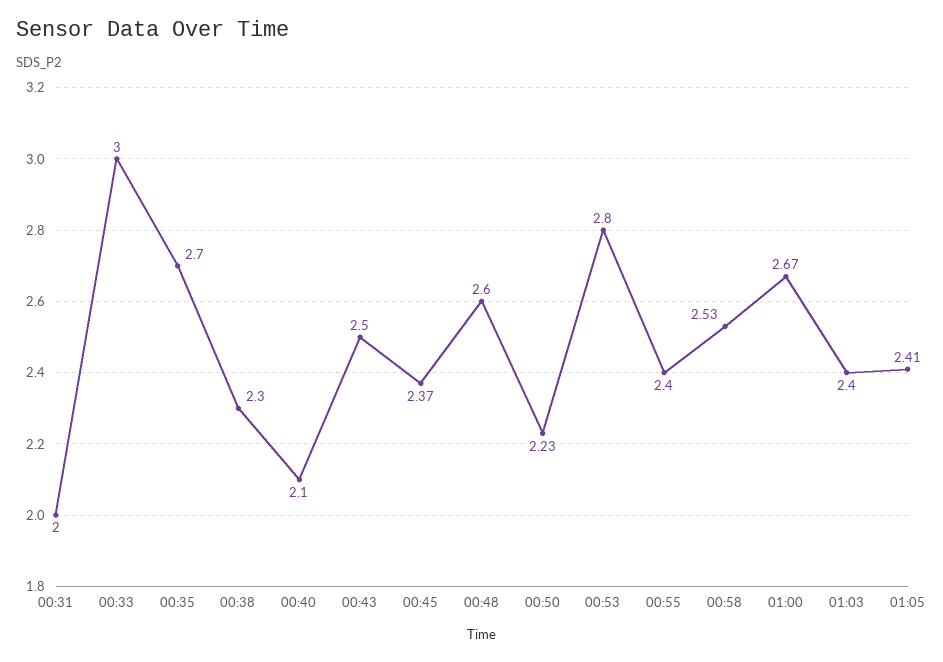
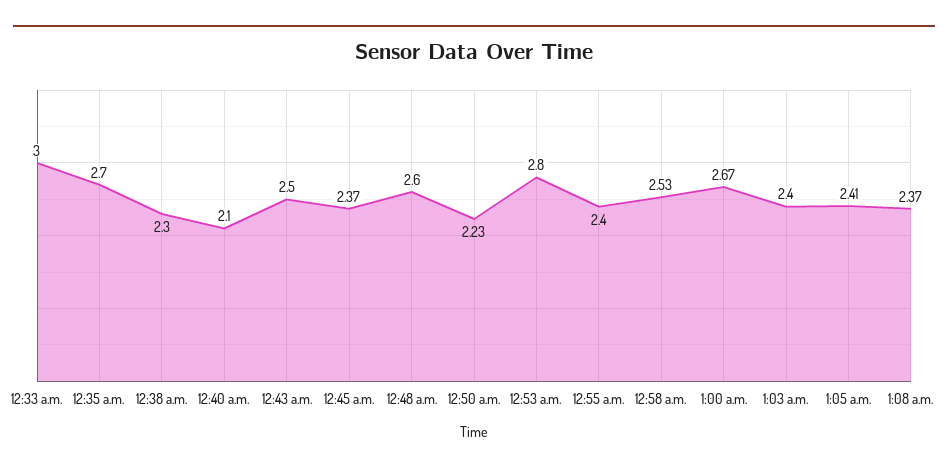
00:31: 2 -> none
1:08 a.m.: none -> 2.37

